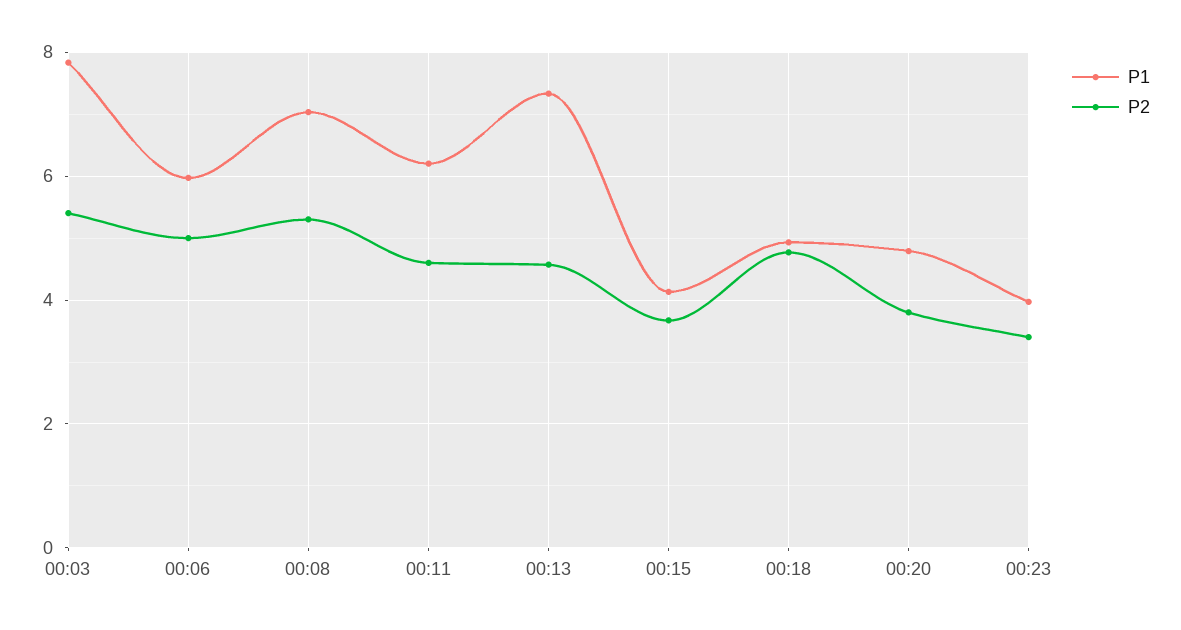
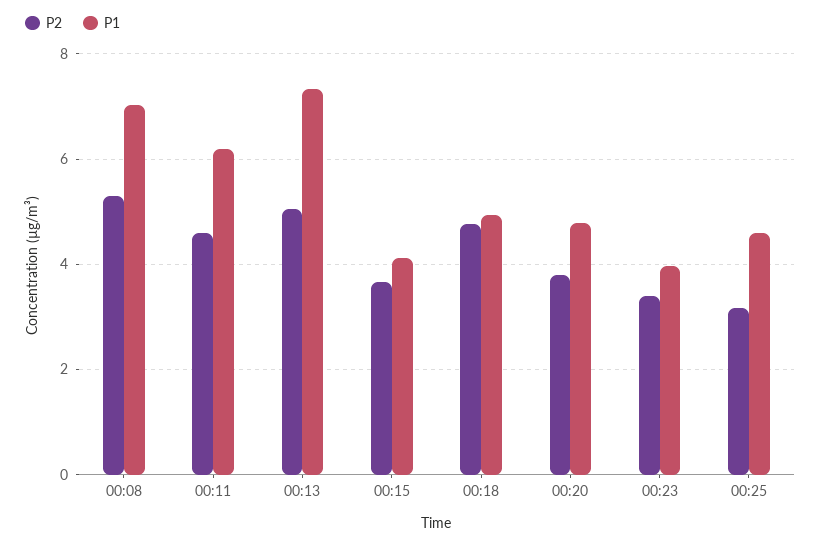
P1, 00:03: 7.8 -> none
P2, 00:03: 5.4 -> none
P1, 00:06: 6 -> none
P2, 00:06: 5 -> none
P2, 00:13: 4.6 -> 5
P2, 00:25: none -> 3.2
P1, 00:25: none -> 4.6

